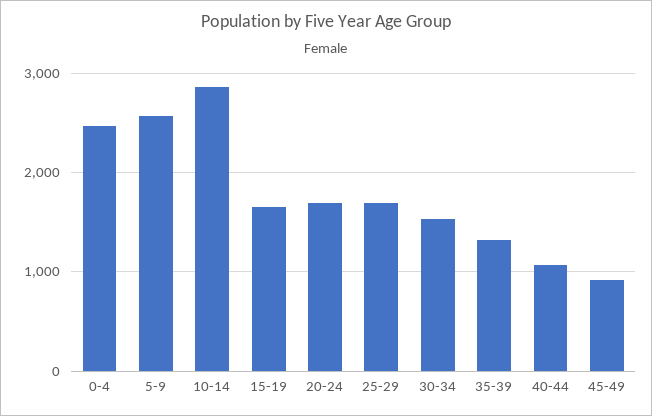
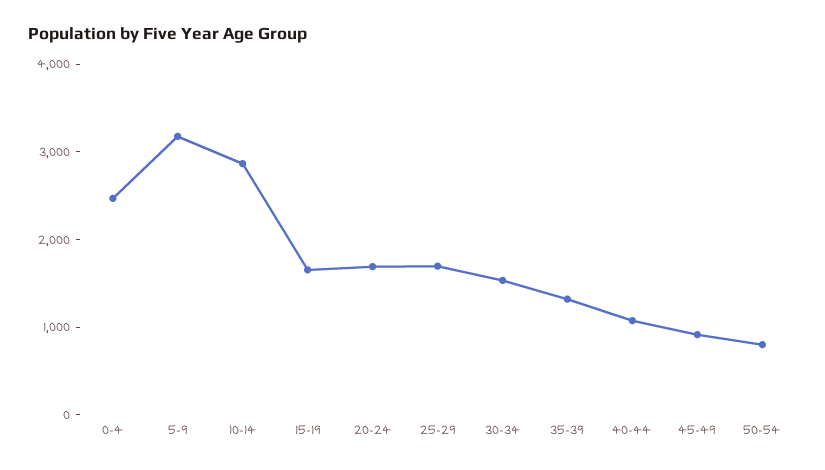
5-9: 2600 -> 3200
50-54: none -> 800

